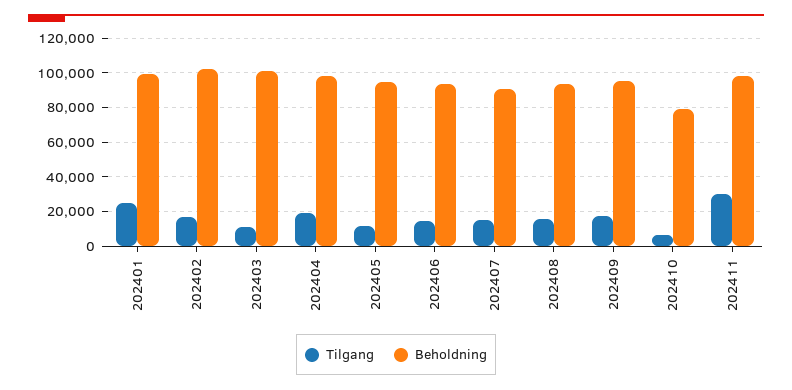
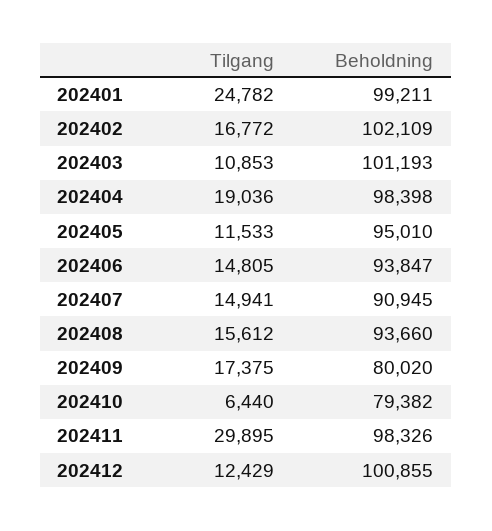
Beholdning, 202409: 95000 -> 80020
Tilgang, 202412: none -> 12429
Beholdning, 202412: none -> 100855

